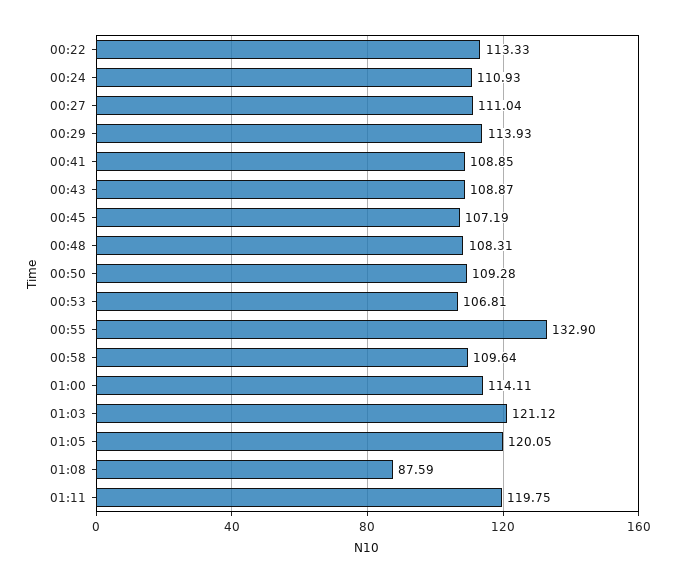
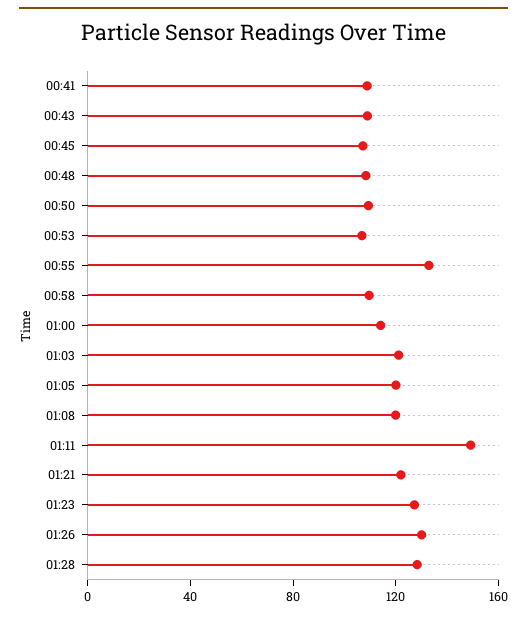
00:22: 113.33 -> none
00:24: 110.93 -> none
00:27: 111.04 -> none
00:29: 113.93 -> none
01:08: 87.59 -> 120
01:11: 119.75 -> 150
01:21: none -> 120
01:23: none -> 130
01:26: none -> 130
01:28: none -> 130

